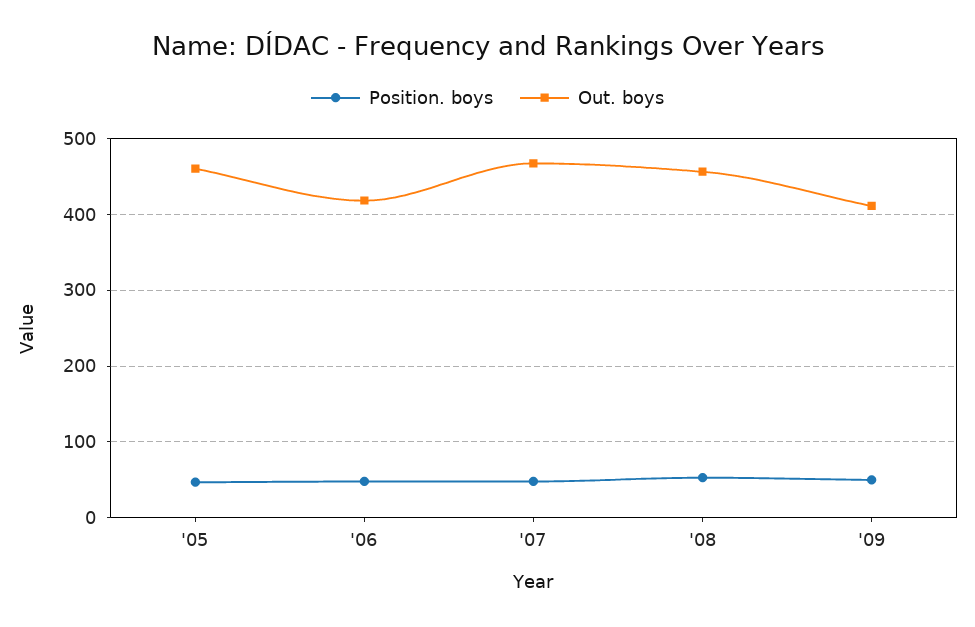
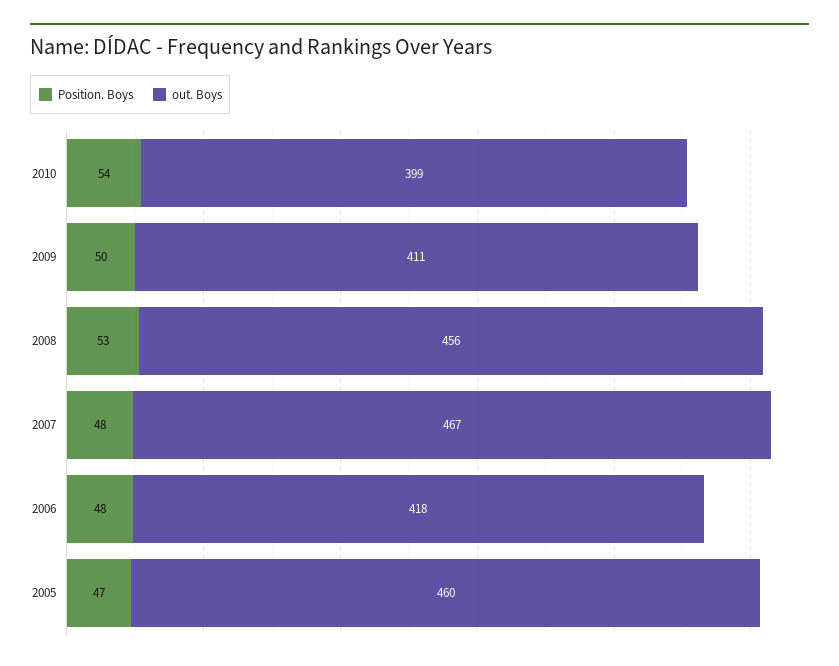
Position. boys, 2010: none -> 54
Out. boys, 2010: none -> 399

